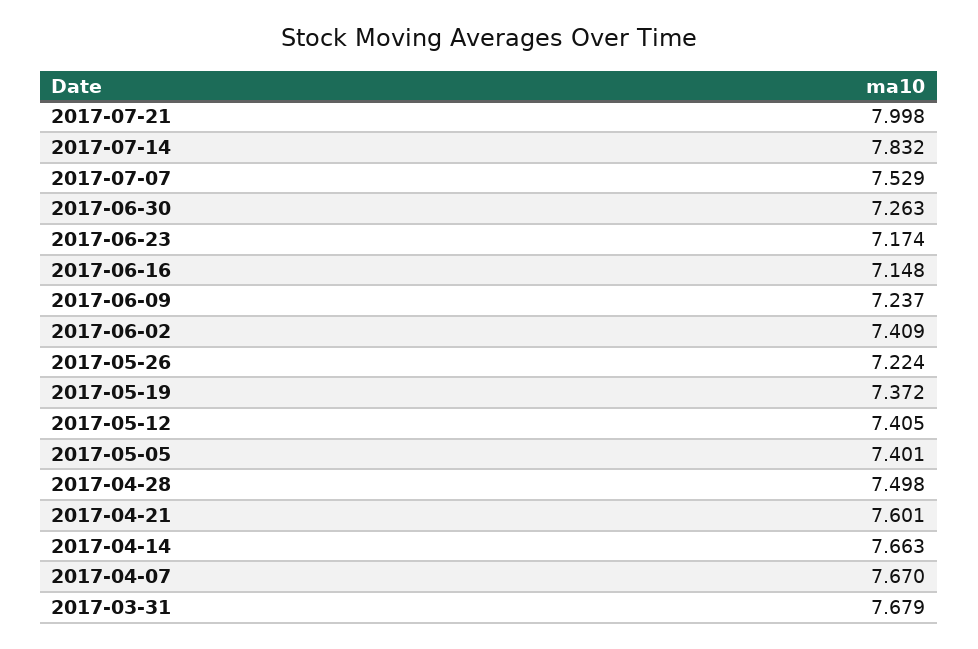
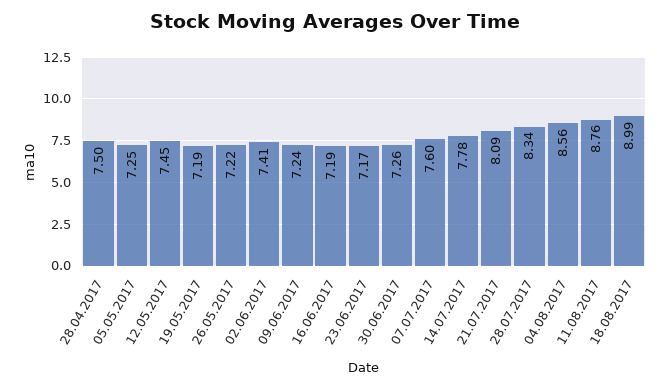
2017-07-21: 7.998 -> 8.09
2017-07-14: 7.832 -> 7.78
2017-07-07: 7.529 -> 7.6
2017-06-16: 7.148 -> 7.19
2017-05-19: 7.372 -> 7.19
2017-05-12: 7.405 -> 7.45
2017-05-05: 7.401 -> 7.25
2017-04-21: 7.601 -> none
2017-04-14: 7.663 -> none
2017-04-07: 7.67 -> none
2017-03-31: 7.679 -> none
28.07.2017: none -> 8.34
04.08.2017: none -> 8.56
11.08.2017: none -> 8.76
18.08.2017: none -> 8.99

